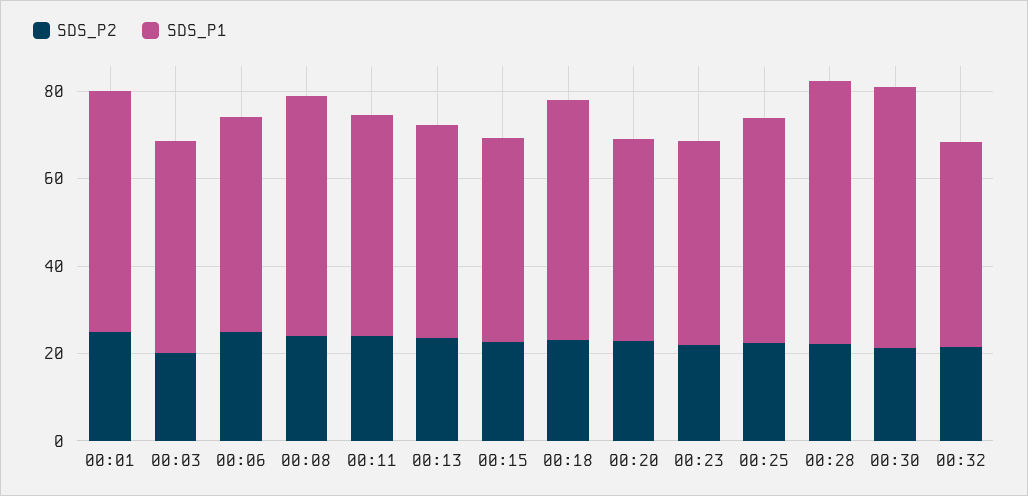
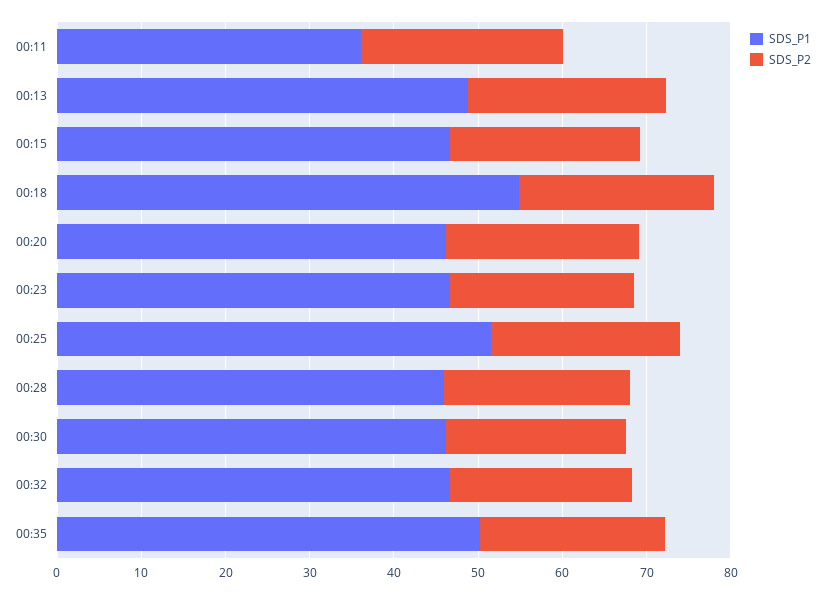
SDS_P2, 00:01: 25 -> none
SDS_P1, 00:01: 55 -> none
SDS_P2, 00:03: 20 -> none
SDS_P1, 00:03: 50 -> none
SDS_P2, 00:06: 25 -> none
SDS_P1, 00:06: 50 -> none
SDS_P2, 00:08: 25 -> none
SDS_P1, 00:08: 55 -> none
SDS_P1, 00:11: 50 -> 36
SDS_P1, 00:28: 60 -> 46
SDS_P1, 00:30: 60 -> 46
SDS_P1, 00:35: none -> 50
SDS_P2, 00:35: none -> 22

